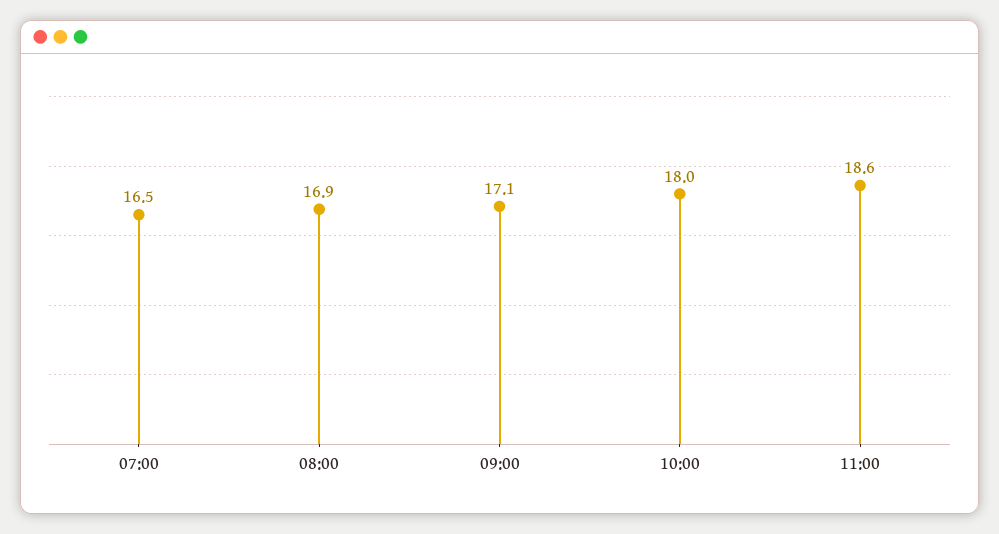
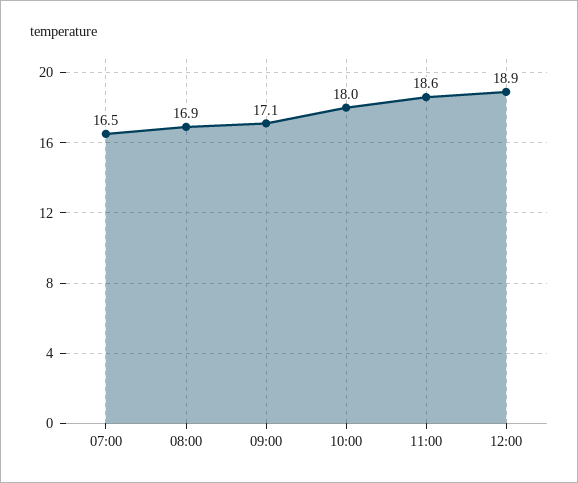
12:00: none -> 18.9

